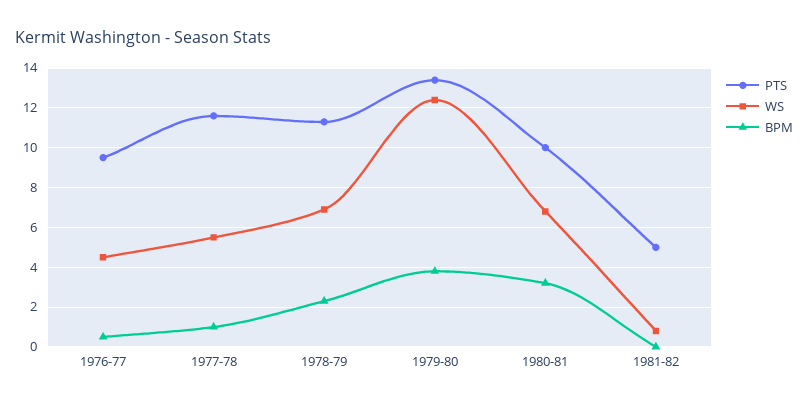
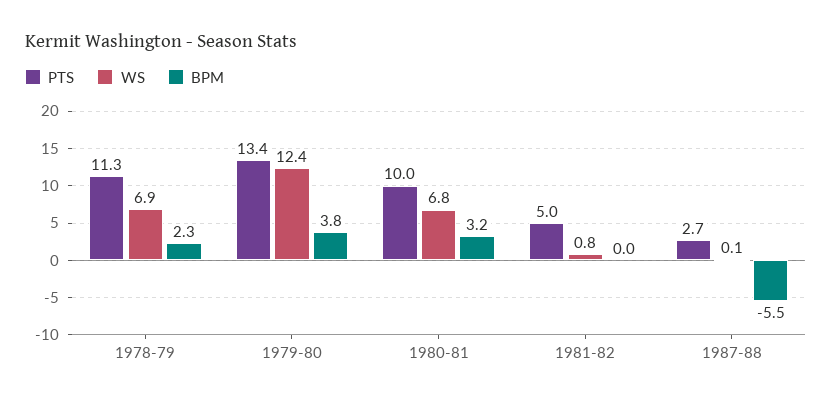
PTS, 1976-77: 9.5 -> none
WS, 1976-77: 4.5 -> none
BPM, 1976-77: 0.5 -> none
PTS, 1977-78: 11.5 -> none
WS, 1977-78: 5.5 -> none
BPM, 1977-78: 1 -> none
PTS, 1987-88: none -> 2.7
WS, 1987-88: none -> 0.1
BPM, 1987-88: none -> -5.5

